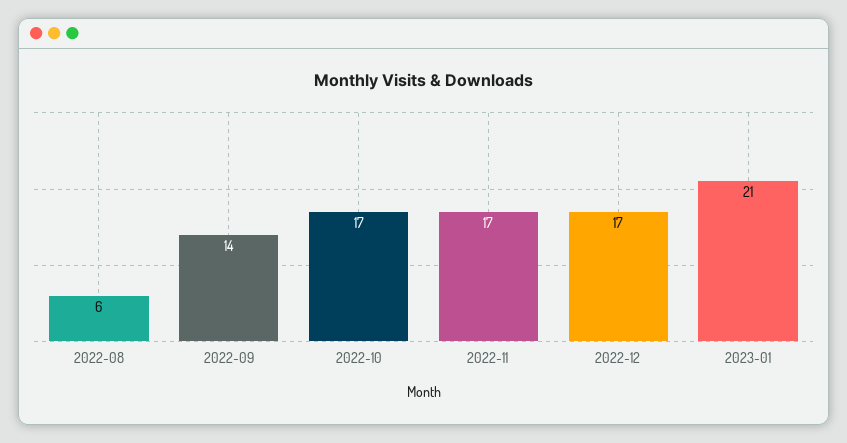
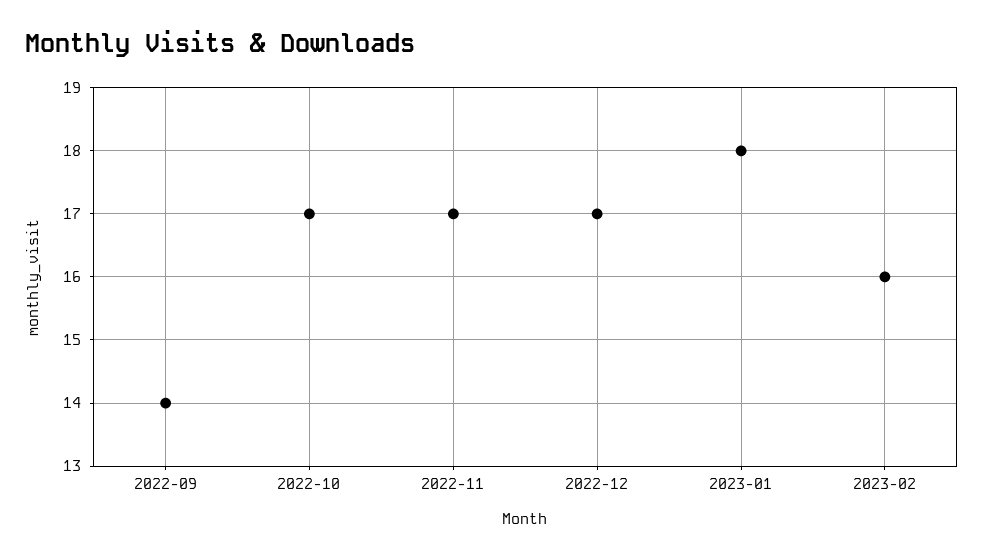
2022-08: 6 -> none
2023-01: 21 -> 18
2023-02: none -> 16

